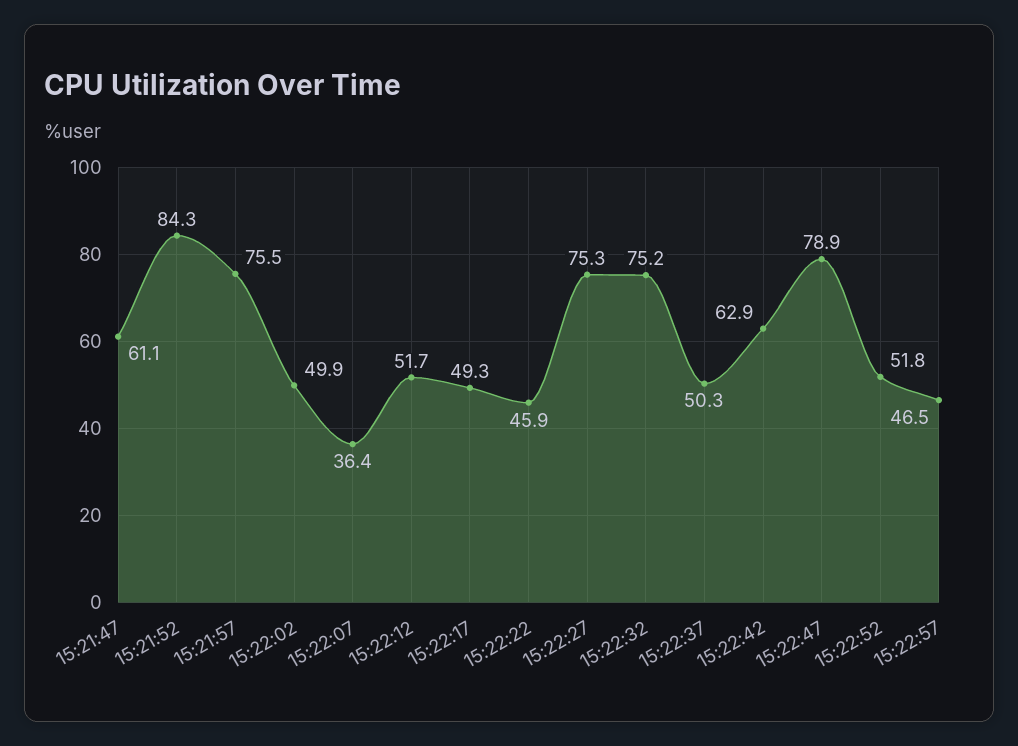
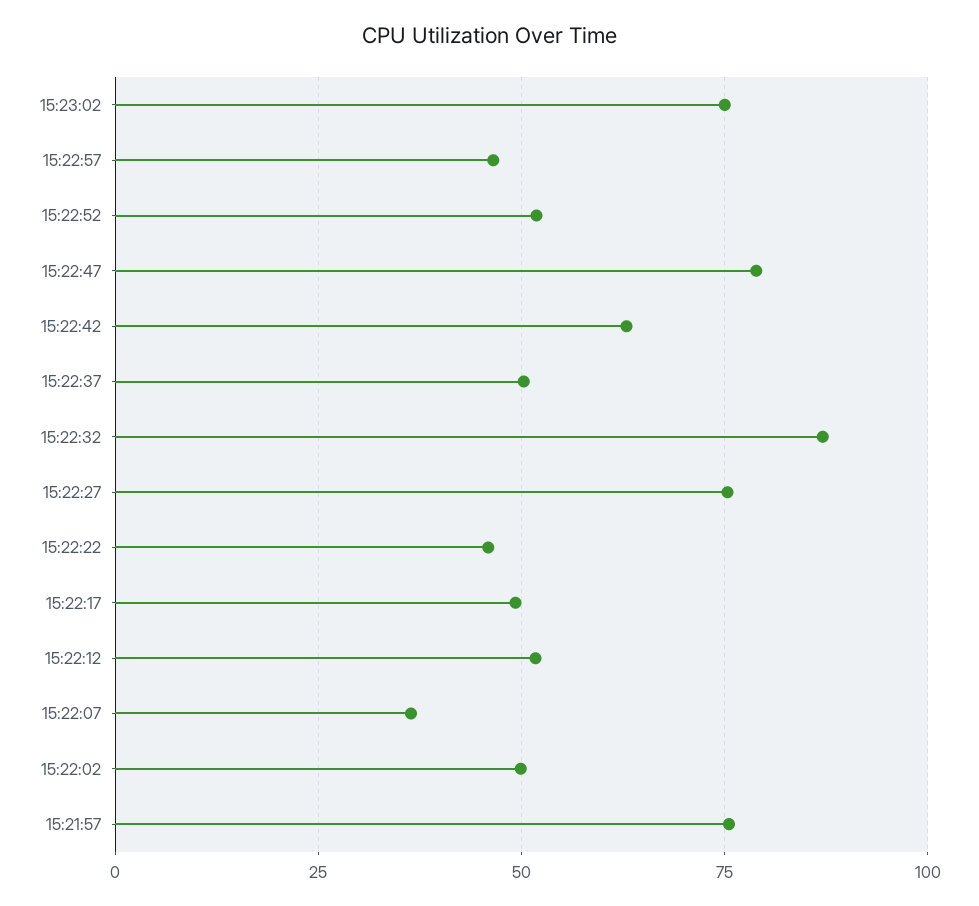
15:21:47: 61.1 -> none
15:21:52: 84.3 -> none
15:22:32: 75.2 -> 87.5
15:23:02: none -> 75

